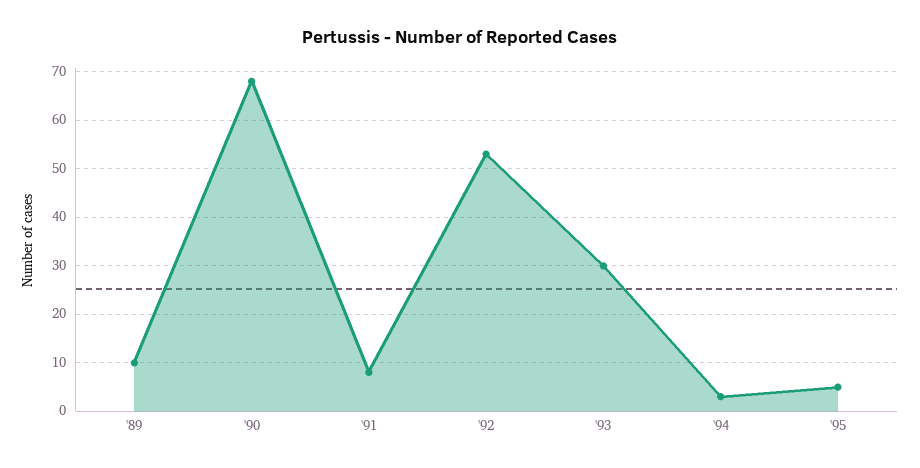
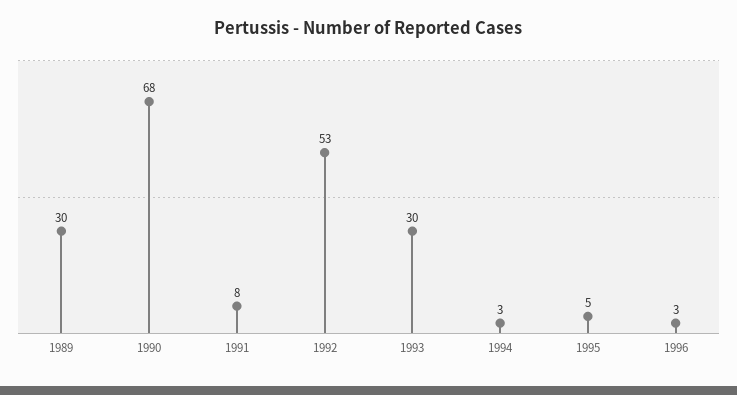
'89: 10 -> 30
1996: none -> 3

